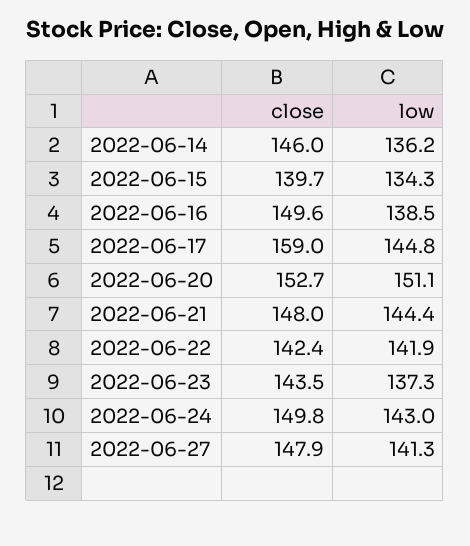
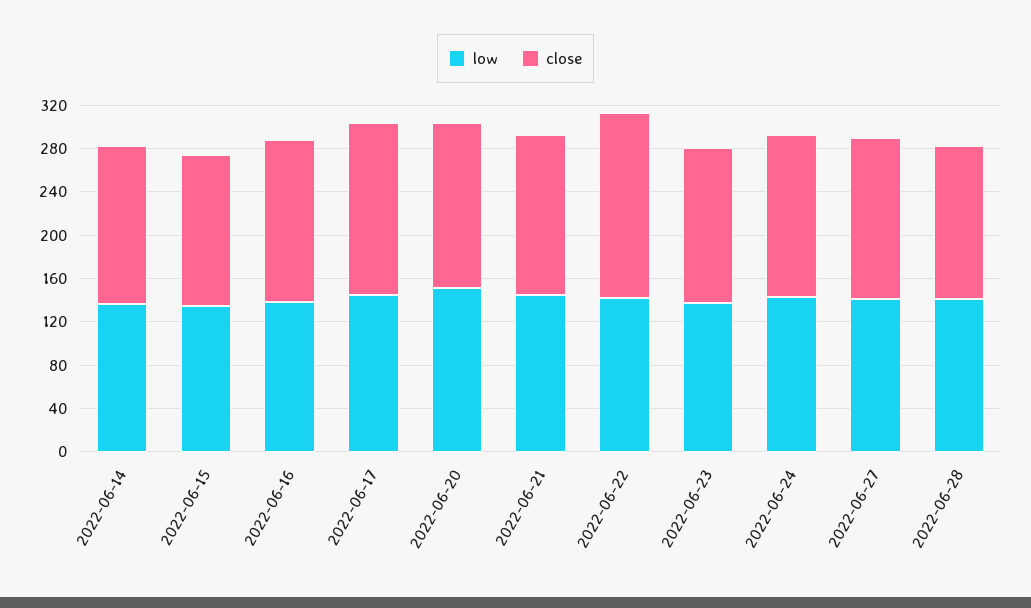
close, 2022-06-22: 142.4 -> 170
low, 2022-06-28: none -> 140
close, 2022-06-28: none -> 140

